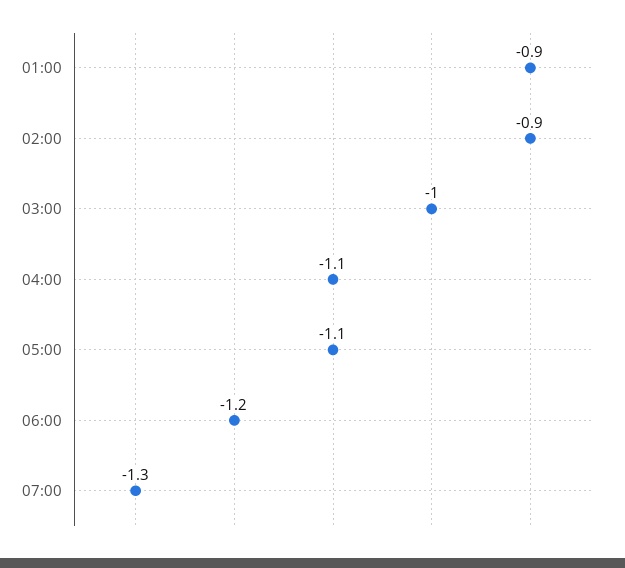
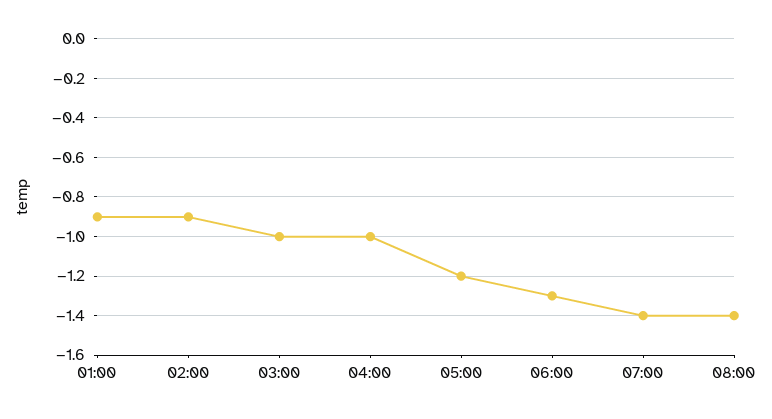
04:00: -1.1 -> -1
05:00: -1.1 -> -1.2
06:00: -1.2 -> -1.3
07:00: -1.3 -> -1.4
08:00: none -> -1.4

